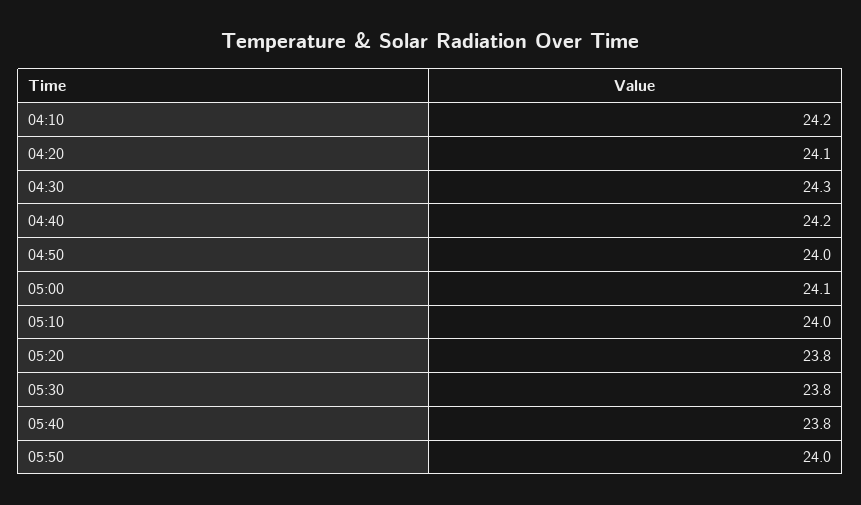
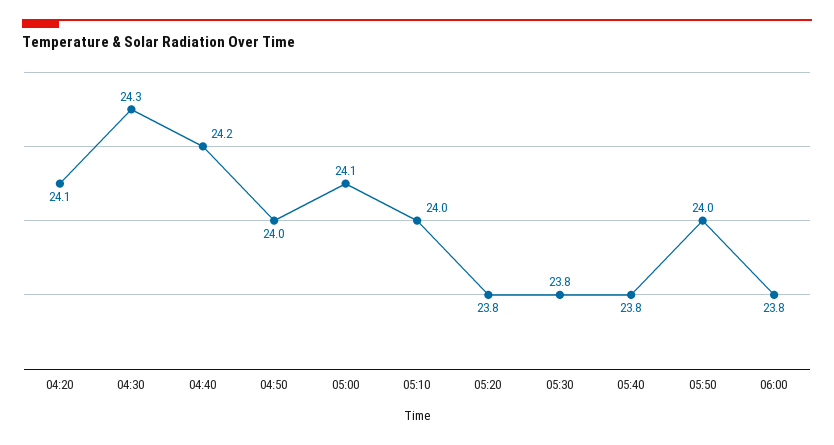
04:10: 24.2 -> none
06:00: none -> 23.8

